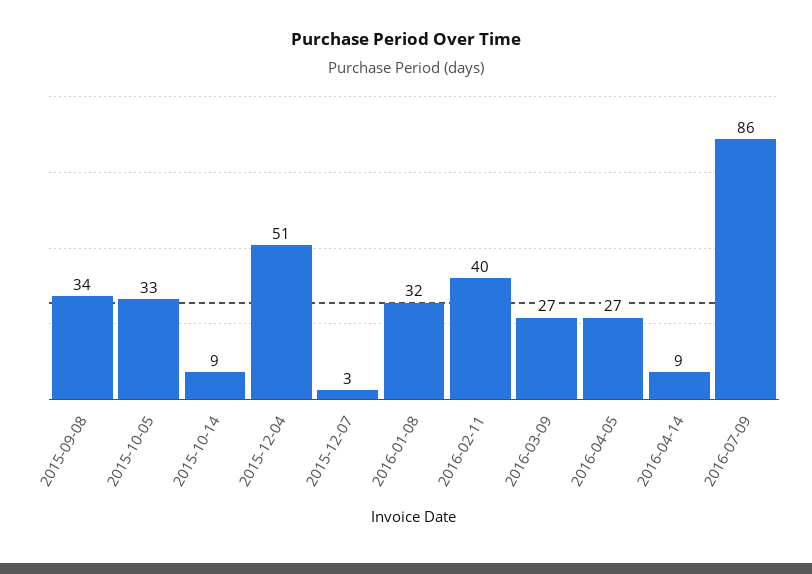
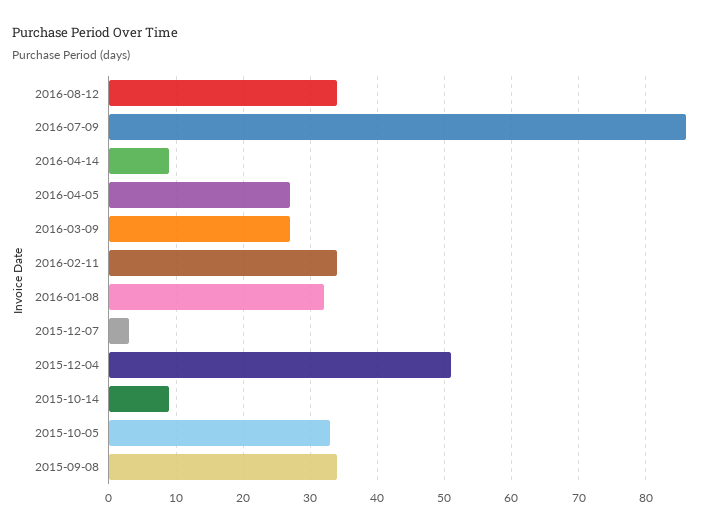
2016-02-11: 40 -> 34
2016-08-12: none -> 34

